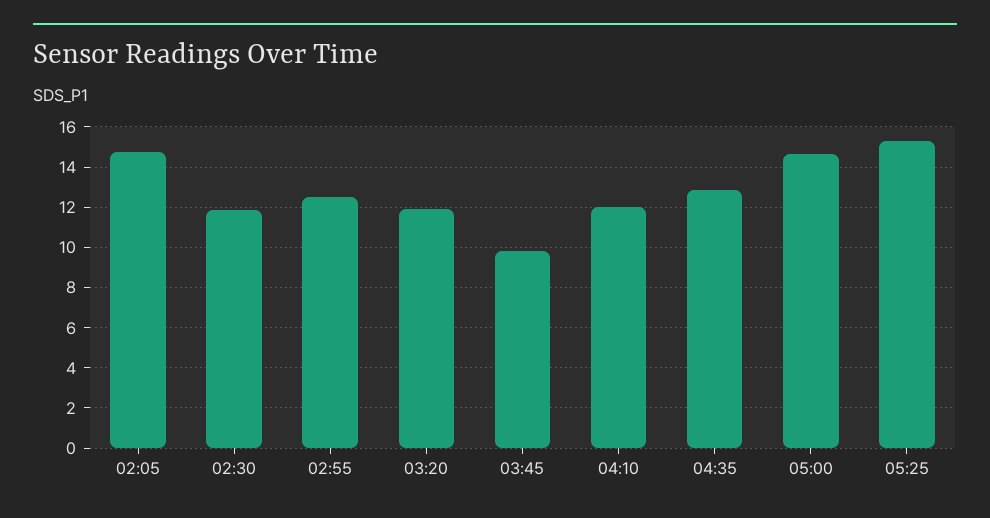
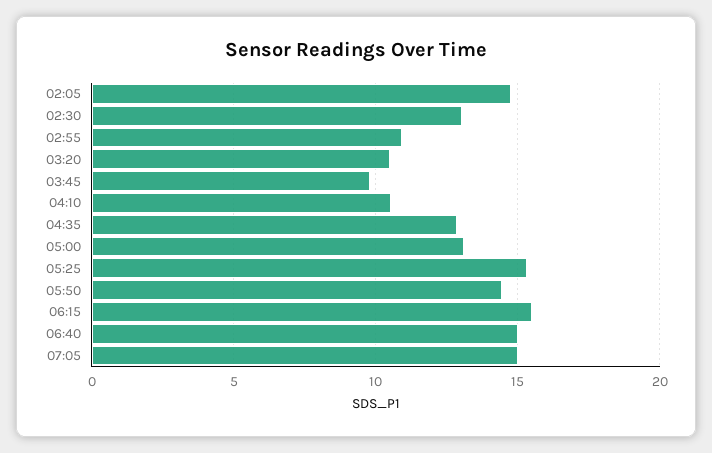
02:30: 12 -> 13
02:55: 12.5 -> 11
03:20: 12 -> 10.5
04:10: 12 -> 10.5
05:00: 14.5 -> 13
05:50: none -> 14.5
06:15: none -> 15.5
06:40: none -> 15
07:05: none -> 15

